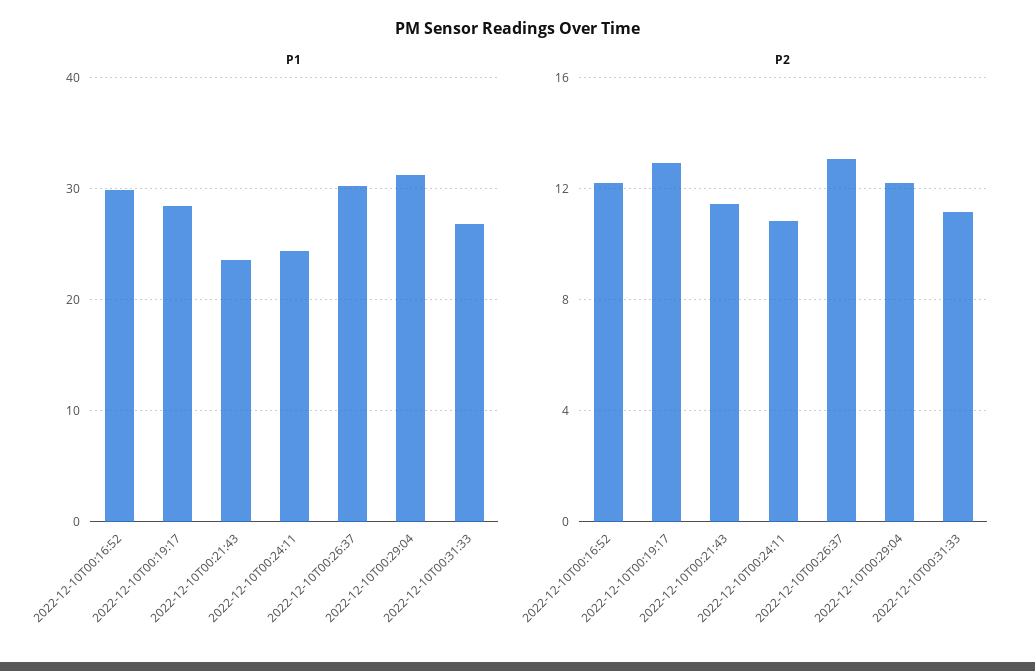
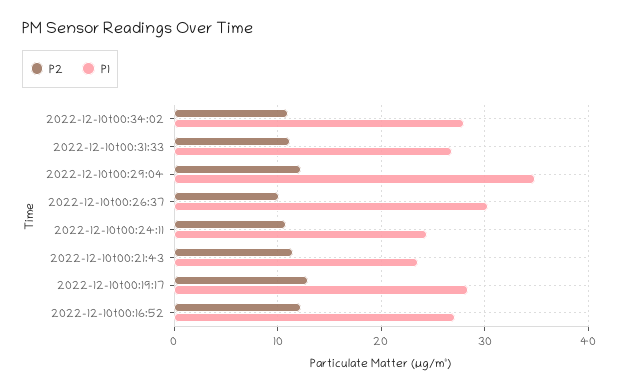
P1, 2022-12-10T00:16:52: 30 -> 27
P1, 2022-12-10T00:29:04: 31 -> 35
P2, 2022-12-10T00:26:37: 13 -> 10
P2, 2022-12-10t00:34:02: none -> 11
P1, 2022-12-10t00:34:02: none -> 28

